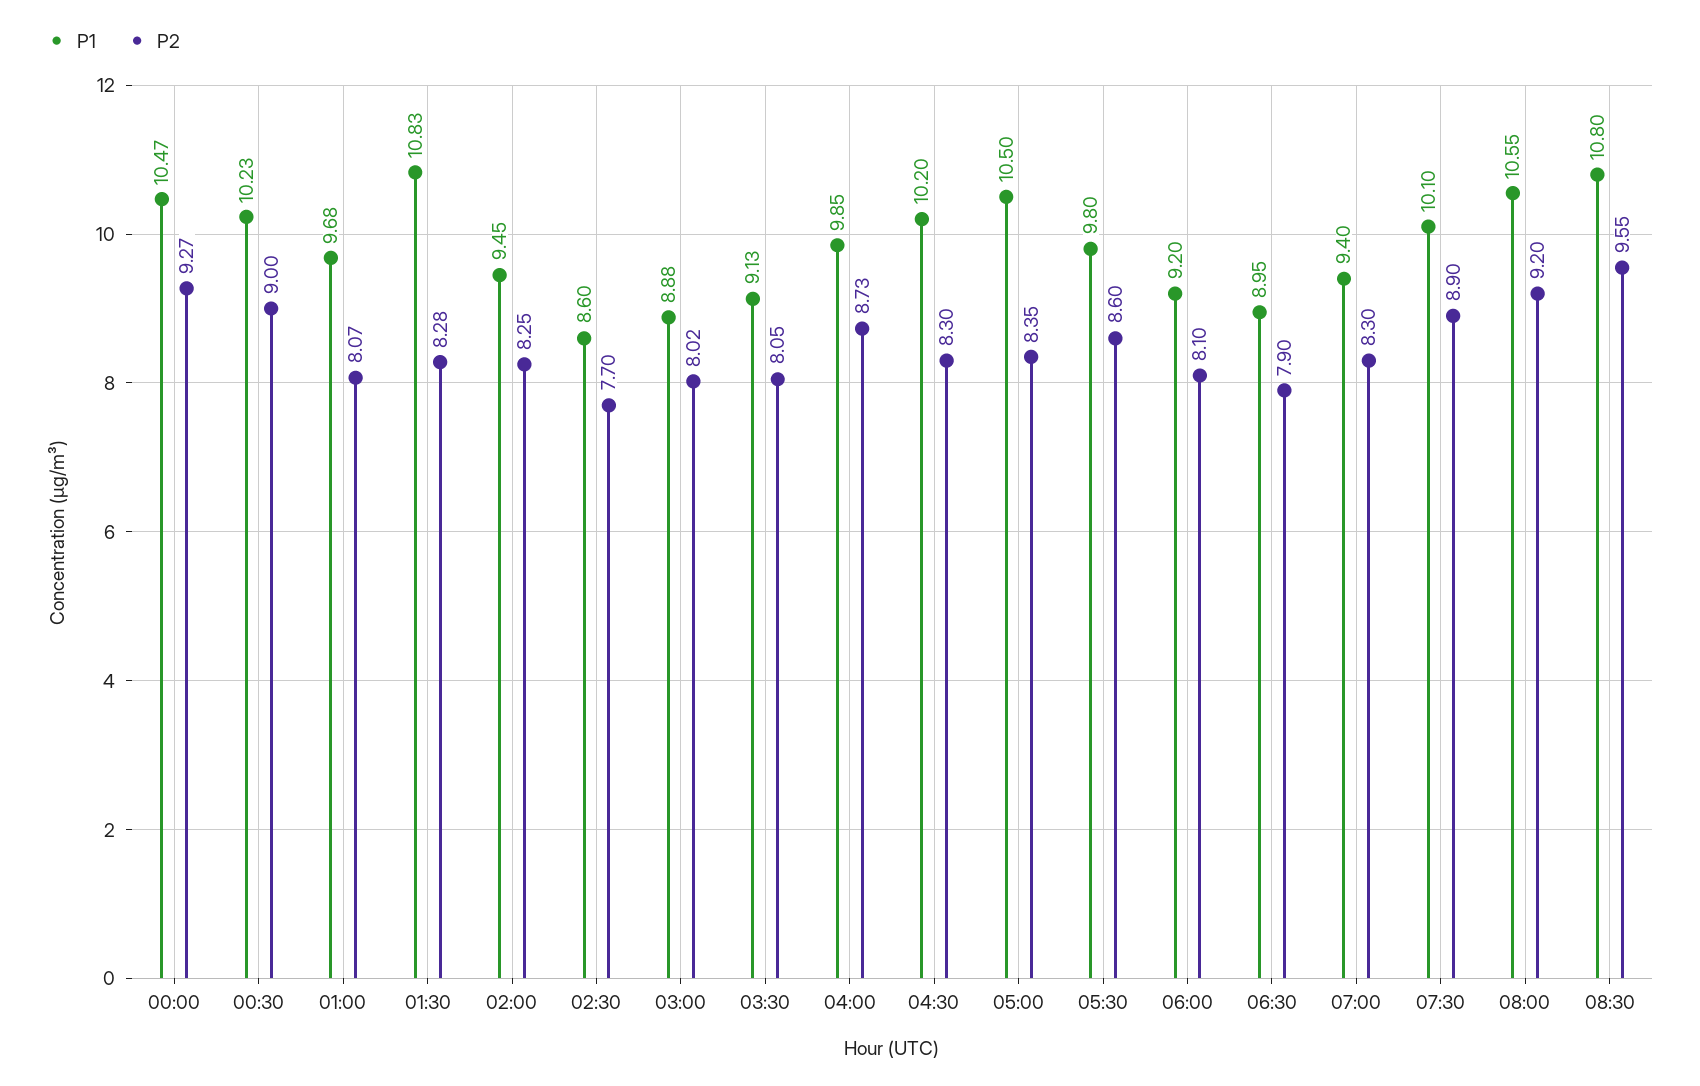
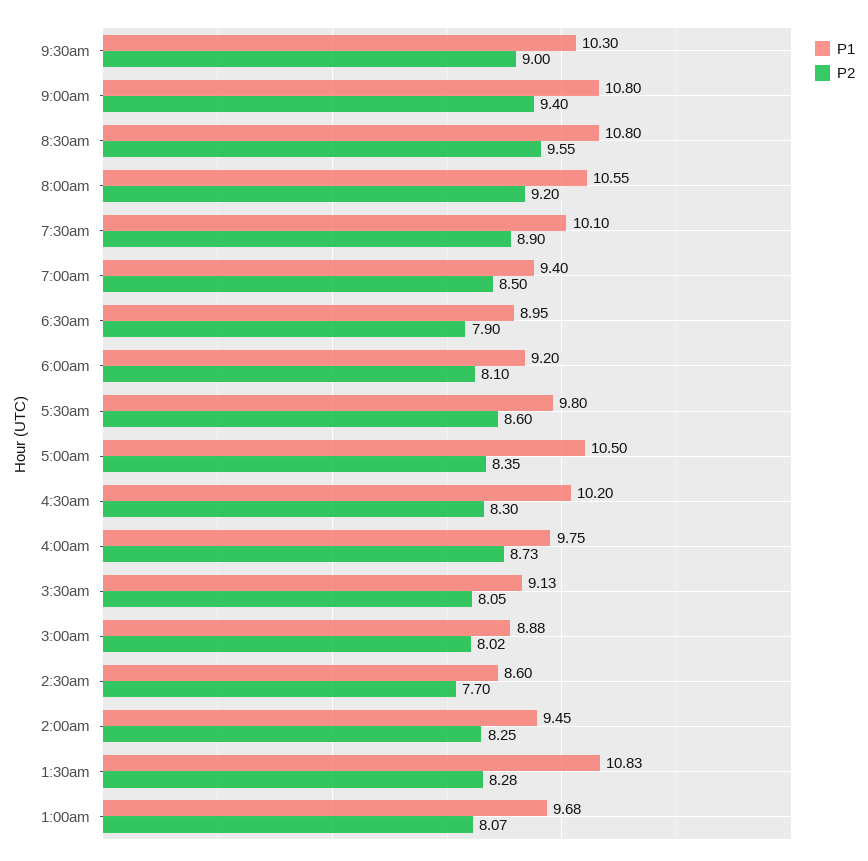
P1, 00:00: 10.47 -> none
P2, 00:00: 9.27 -> none
P1, 00:30: 10.23 -> none
P2, 00:30: 9 -> none
P1, 04:00: 9.85 -> 9.75
P2, 07:00: 8.3 -> 8.5
P1, 9:30am: none -> 10.3
P2, 9:30am: none -> 9
P1, 9:00am: none -> 10.8
P2, 9:00am: none -> 9.4

